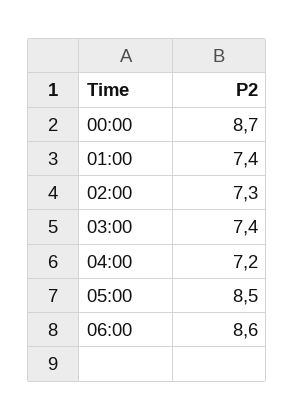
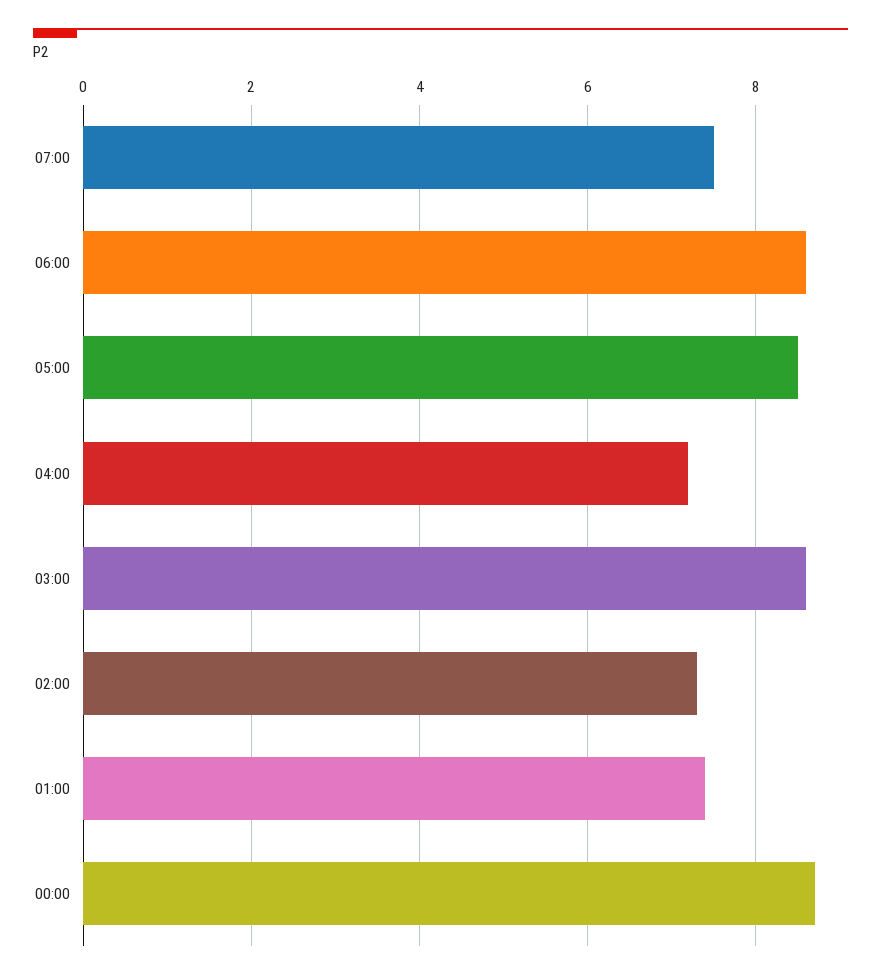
03:00: 7.4 -> 8.5
07:00: none -> 7.5

